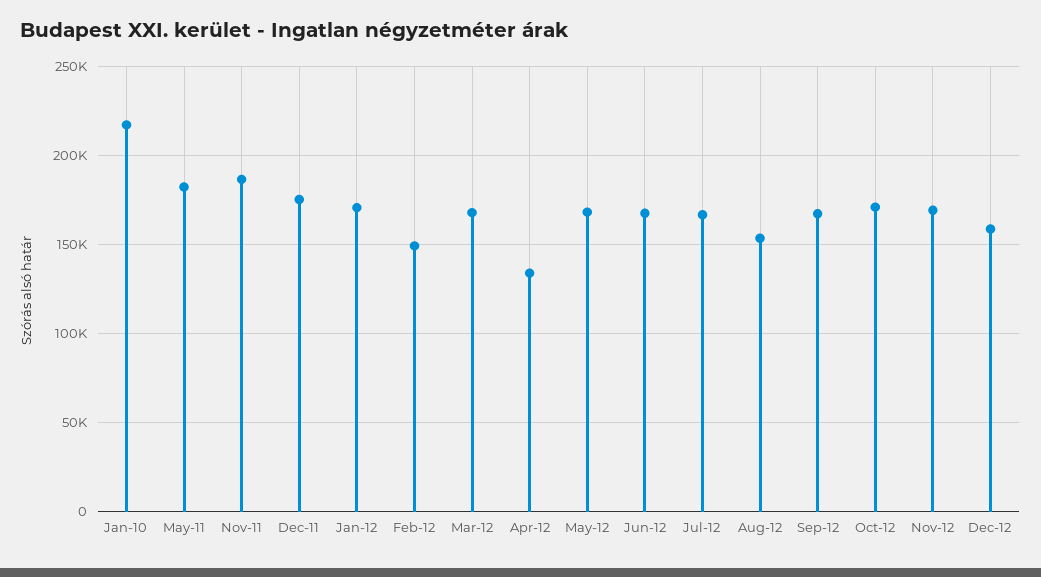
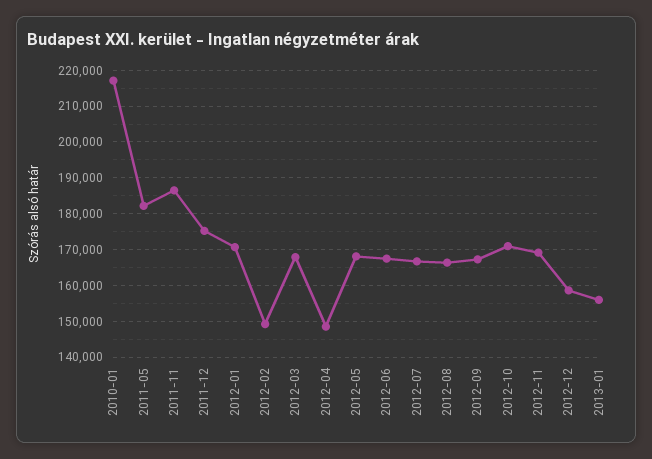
Apr-12: 135000 -> 148000
Aug-12: 155000 -> 166000
2013-01: none -> 156000

